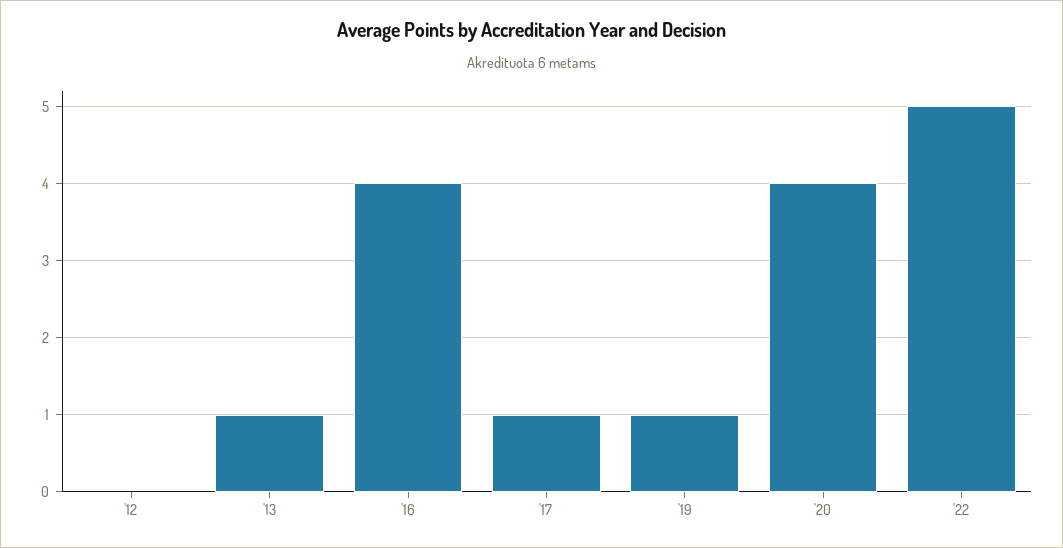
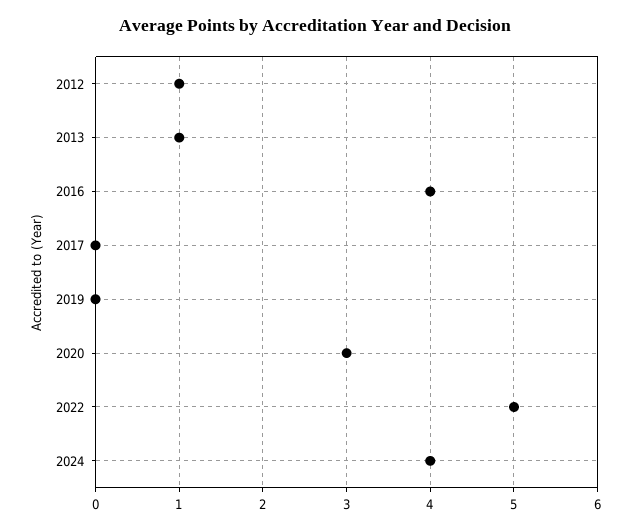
'12: 0 -> 1
'17: 1 -> 0
'19: 1 -> 0
'20: 4 -> 3
2024: none -> 4

